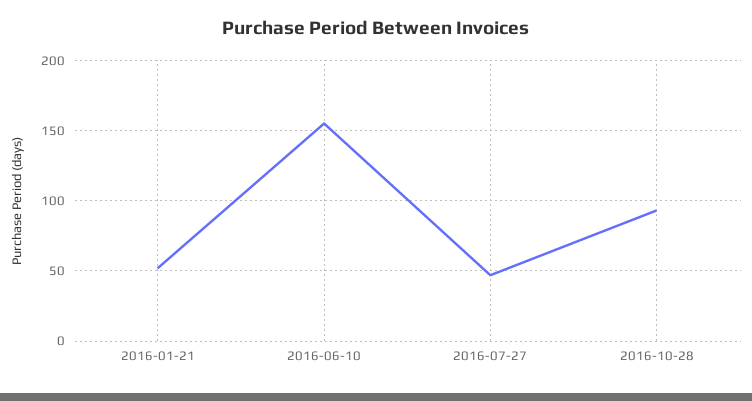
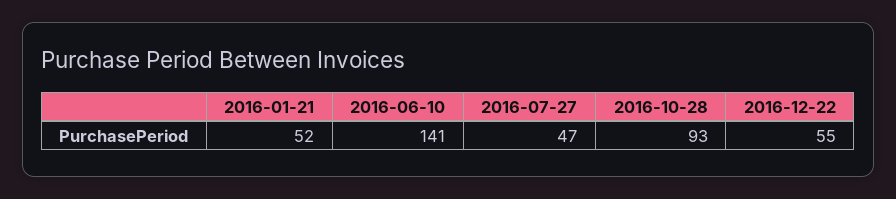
2016-06-10: 155 -> 141
2016-12-22: none -> 55

